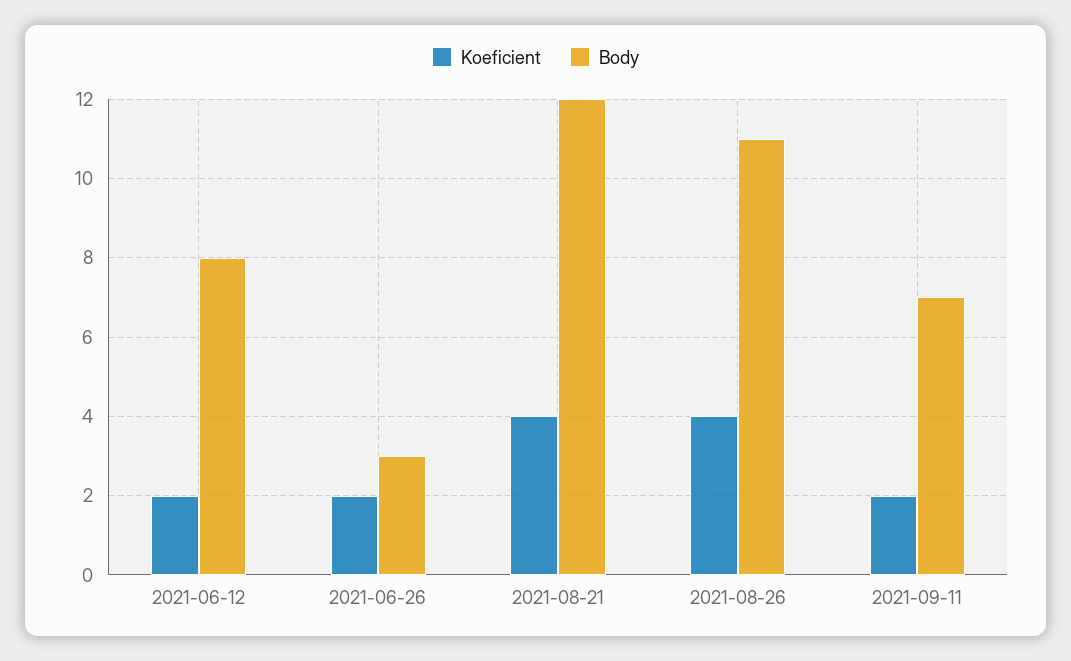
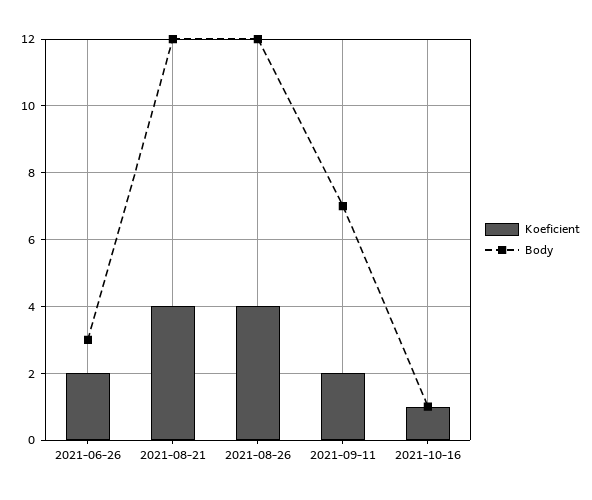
Koeficient, 2021-06-12: 2 -> none
Body, 2021-06-12: 8 -> none
Body, 2021-08-26: 11 -> 12
Koeficient, 2021-10-16: none -> 1
Body, 2021-10-16: none -> 1

